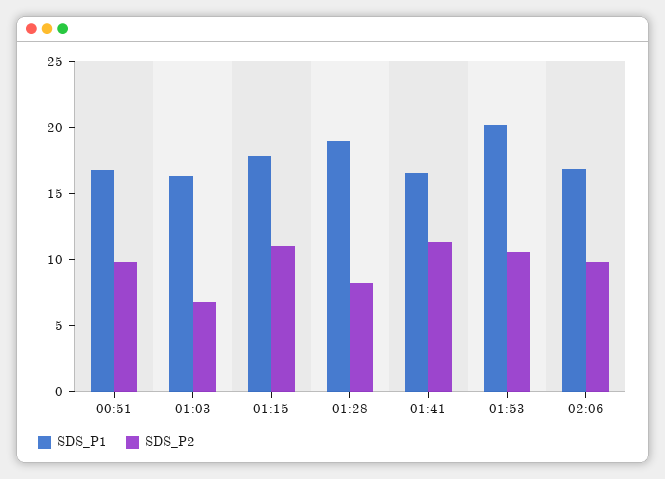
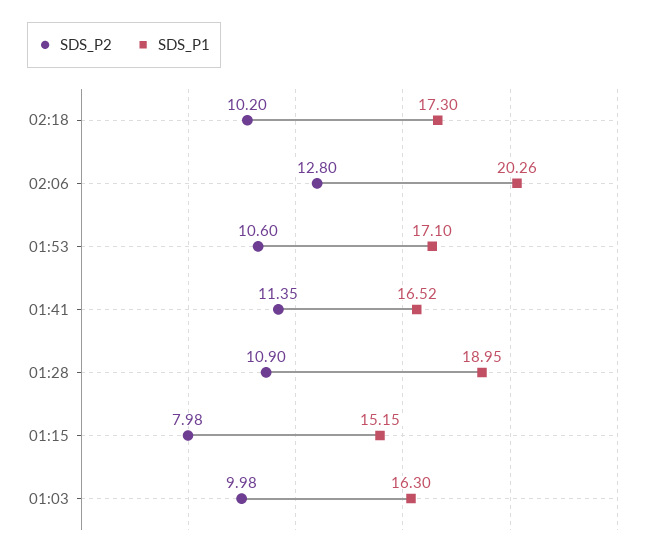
SDS_P1, 00:51: 17 -> none
SDS_P2, 00:51: 10 -> none
SDS_P2, 01:03: 7 -> 9.98
SDS_P1, 01:15: 18 -> 15.15
SDS_P2, 01:15: 11 -> 7.98
SDS_P2, 01:28: 8 -> 10.9
SDS_P1, 01:53: 20 -> 17.1
SDS_P1, 02:06: 17 -> 20.26
SDS_P2, 02:06: 10 -> 12.8
SDS_P2, 02:18: none -> 10.2
SDS_P1, 02:18: none -> 17.3

